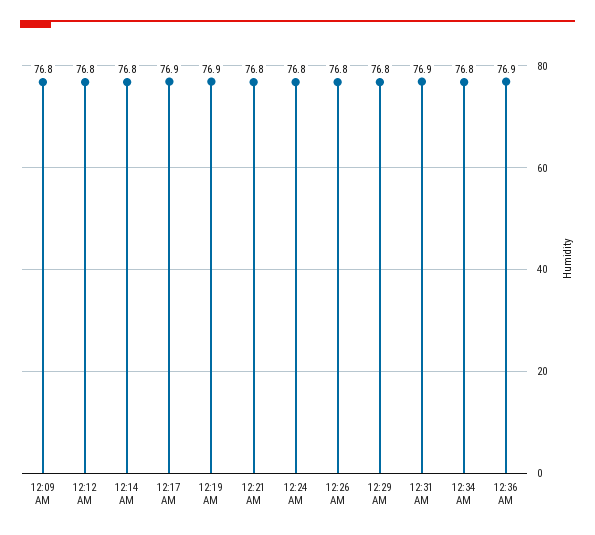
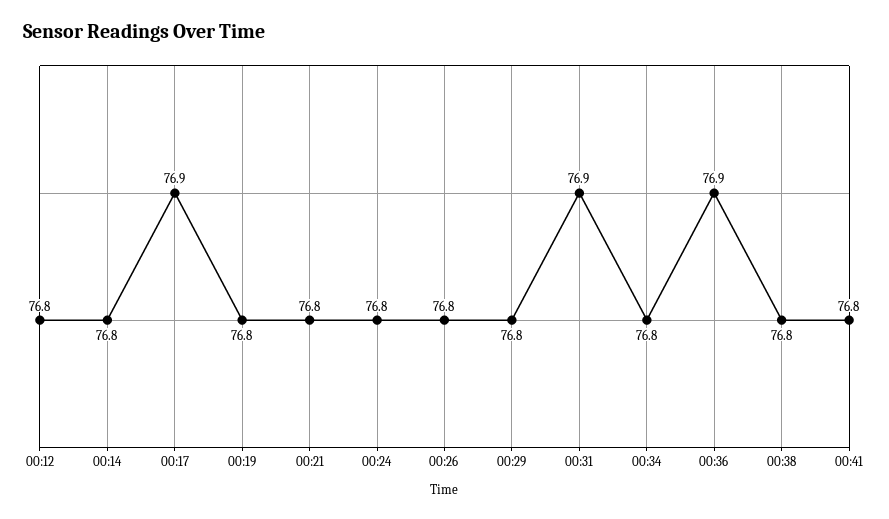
12:09 AM: 76.8 -> none
12:19 AM: 76.9 -> 76.8
00:38: none -> 76.8
00:41: none -> 76.8

